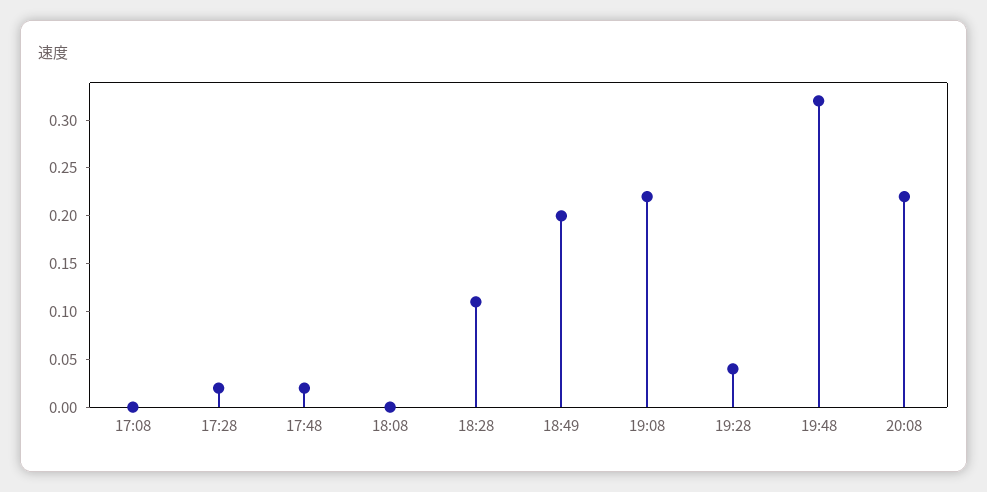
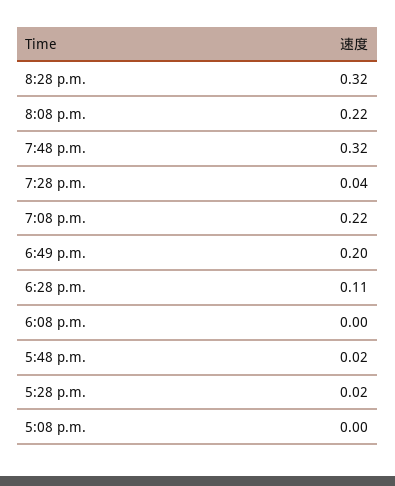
8:28 p.m.: none -> 0.32

